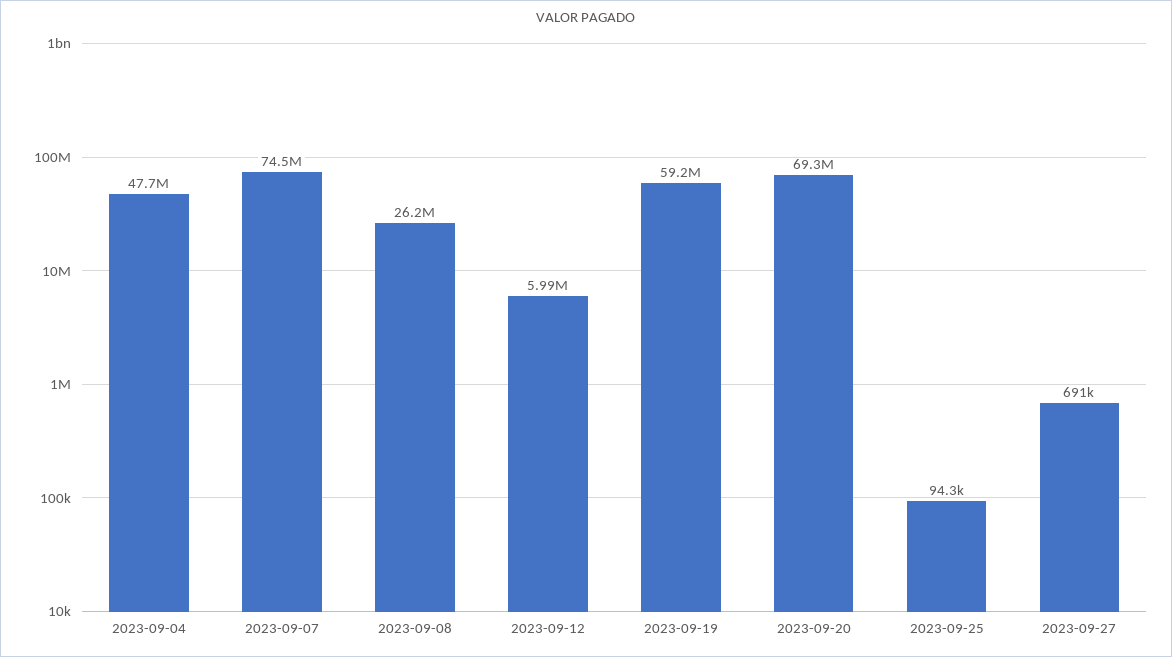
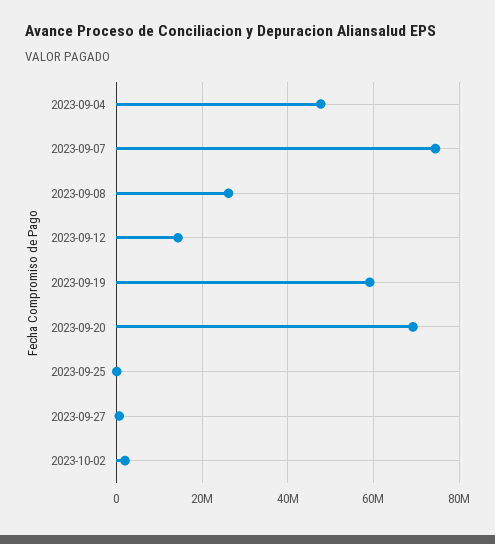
2023-09-12: 5990000 -> 14000000
2023-10-02: none -> 2000000

